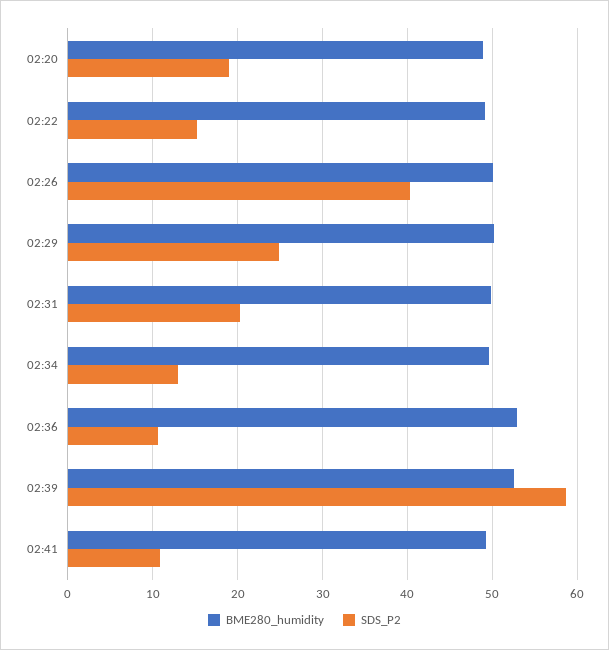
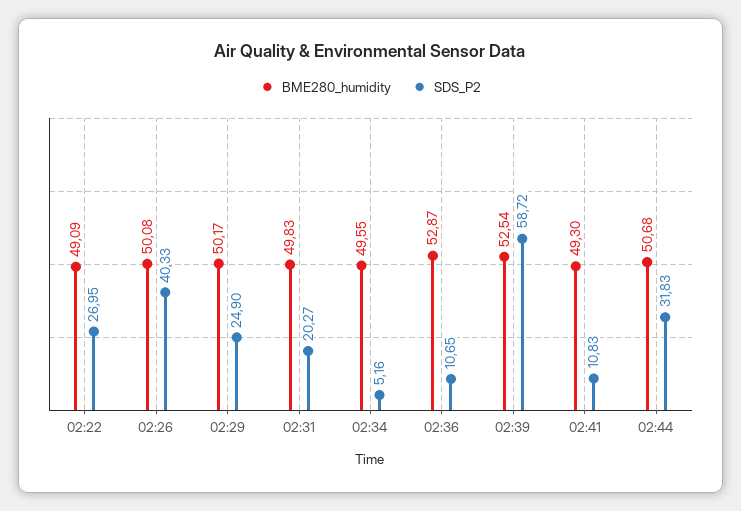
BME280_humidity, 02:20: 49 -> none
SDS_P2, 02:20: 19 -> none
SDS_P2, 02:22: 15 -> 26.95
SDS_P2, 02:34: 13 -> 5.16
BME280_humidity, 02:44: none -> 50.68
SDS_P2, 02:44: none -> 31.83

